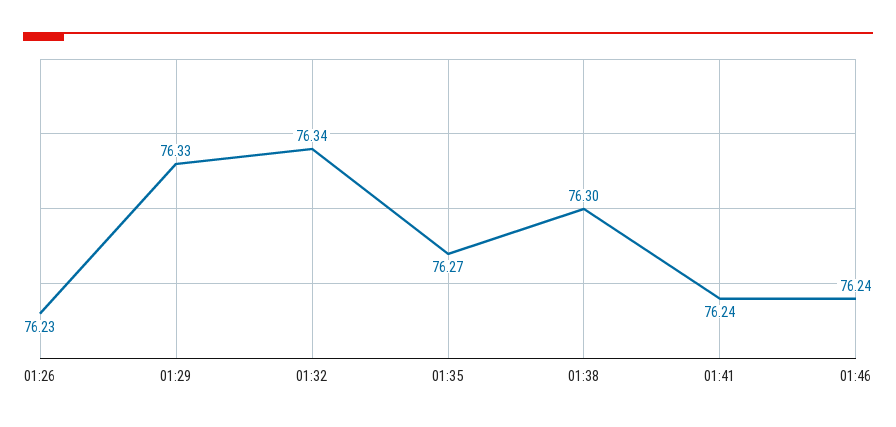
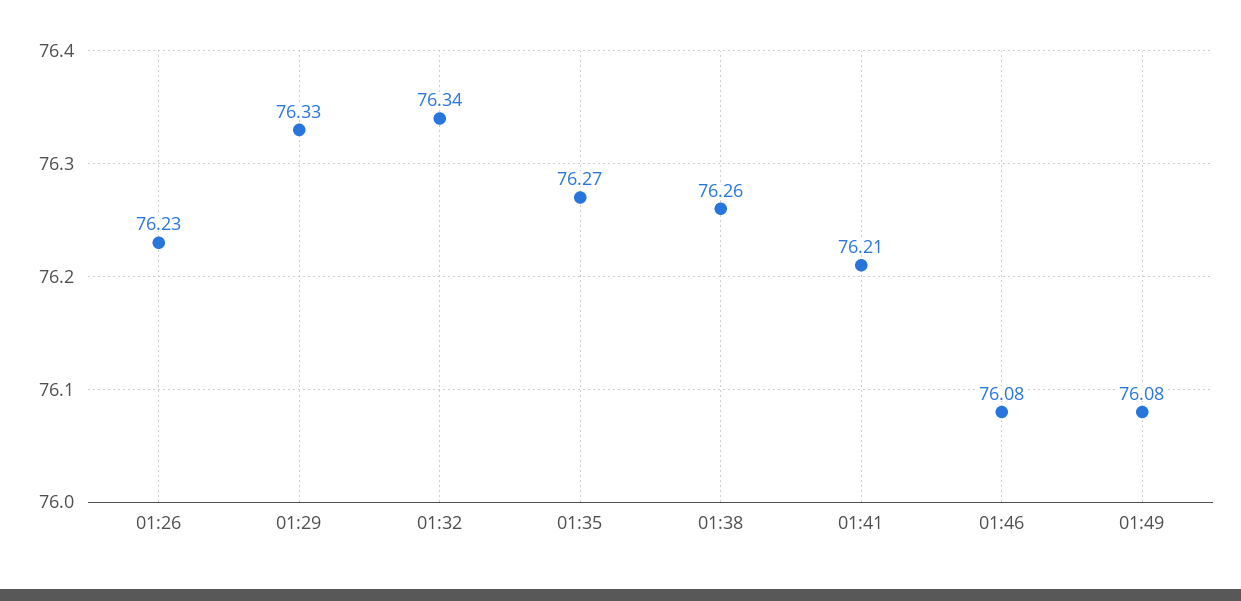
01:38: 76.3 -> 76.26
01:41: 76.24 -> 76.21
01:46: 76.24 -> 76.08
01:49: none -> 76.08

